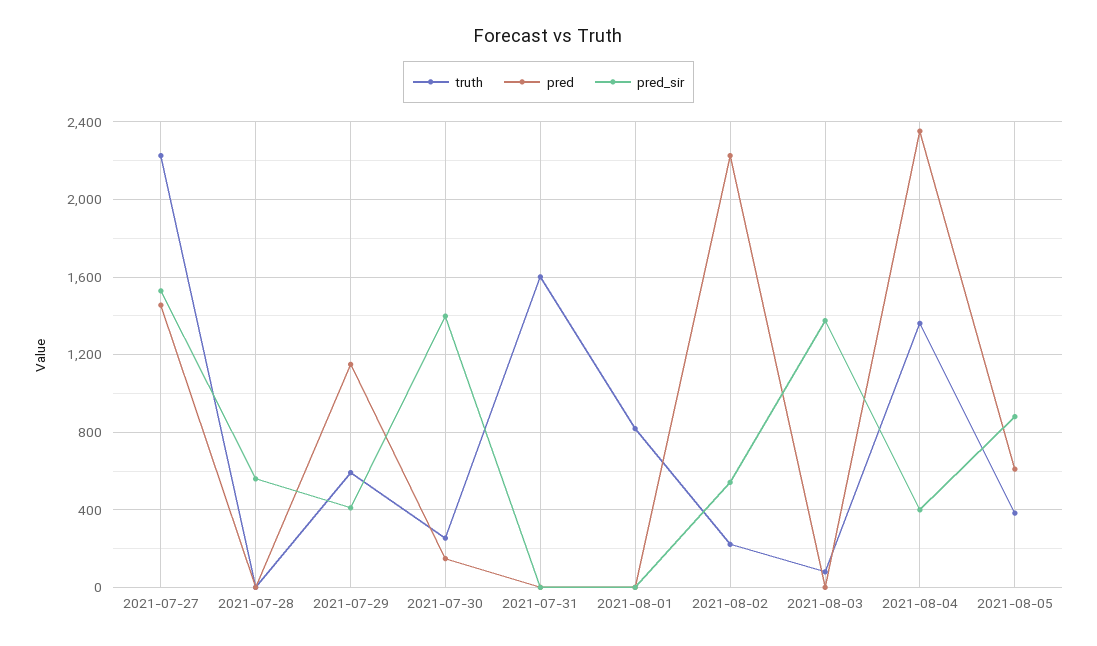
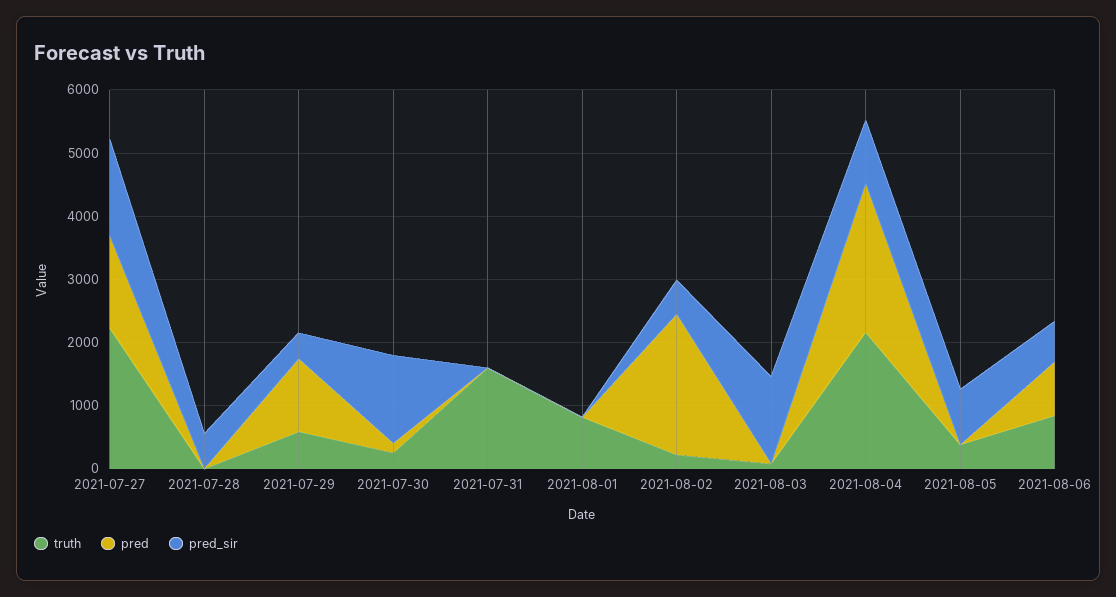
truth, 2021-08-04: 1350 -> 2200
pred_sir, 2021-08-04: 400 -> 1000
pred, 2021-08-05: 600 -> 0
truth, 2021-08-06: none -> 800
pred, 2021-08-06: none -> 800
pred_sir, 2021-08-06: none -> 600

